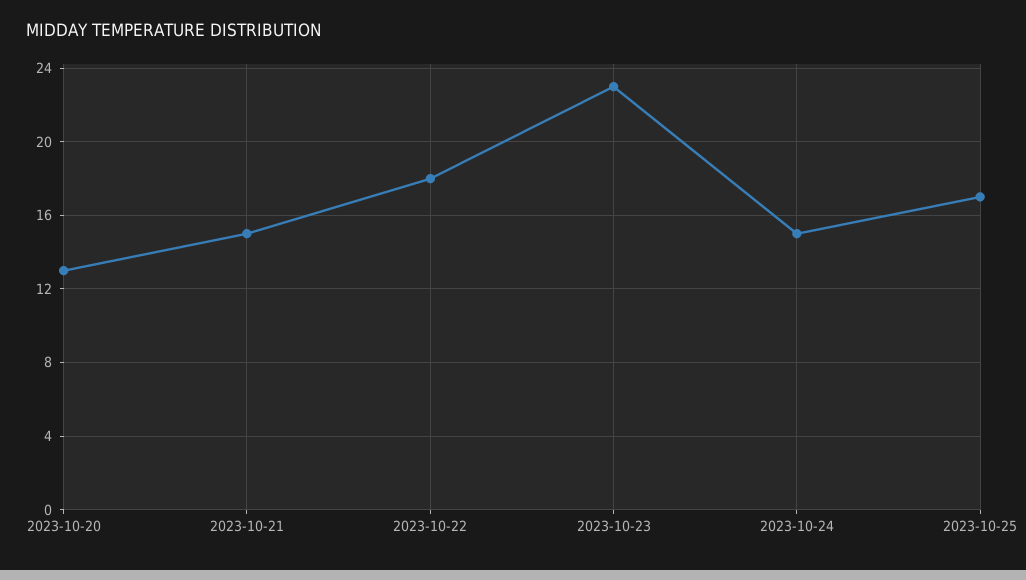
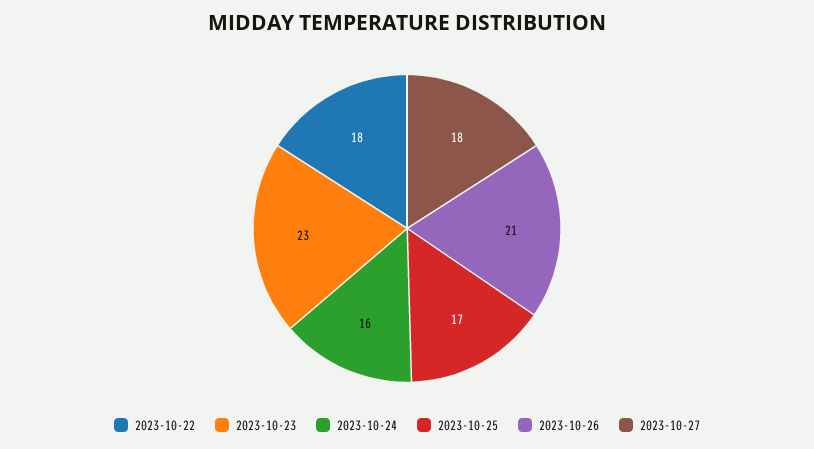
2023-10-20: 13 -> none
2023-10-21: 15 -> none
2023-10-24: 15 -> 16
2023-10-26: none -> 21
2023-10-27: none -> 18

